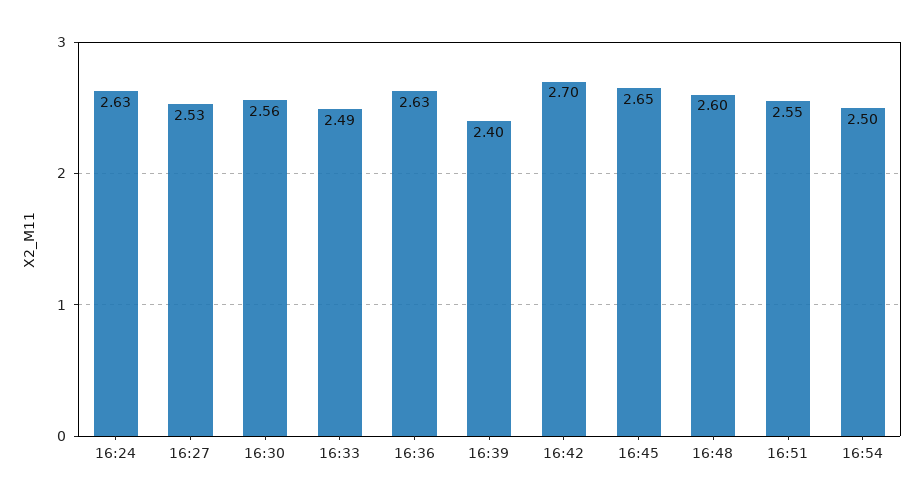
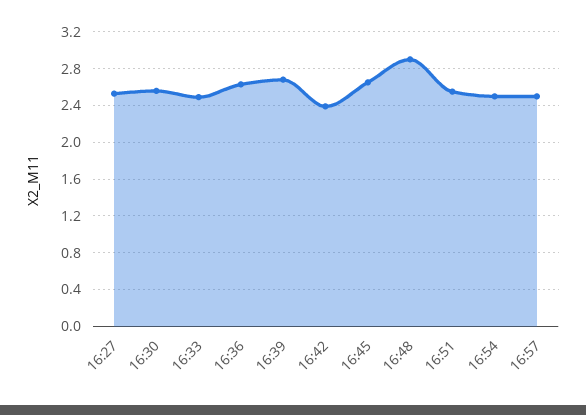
16:24: 2.63 -> none
16:39: 2.4 -> 2.7
16:42: 2.7 -> 2.4
16:48: 2.6 -> 2.9
16:57: none -> 2.5

